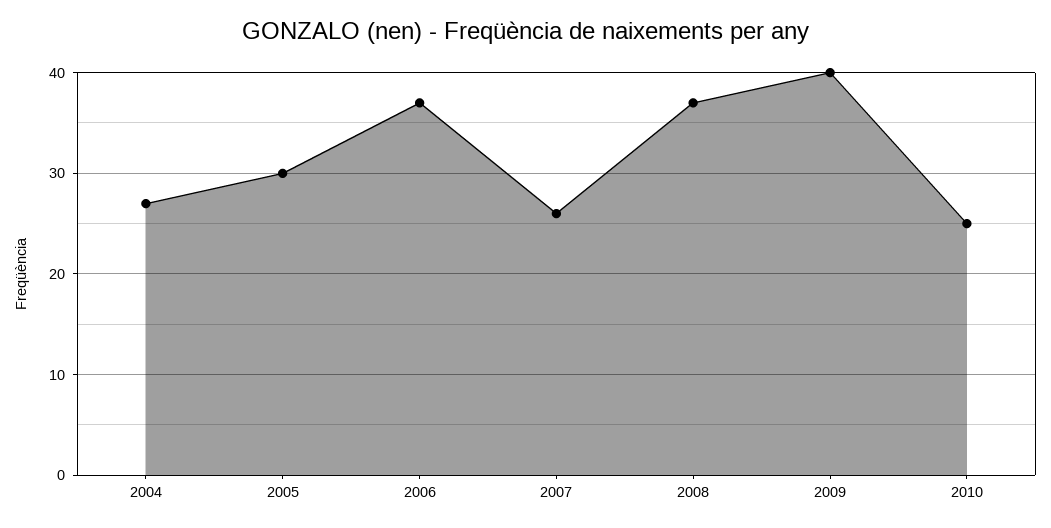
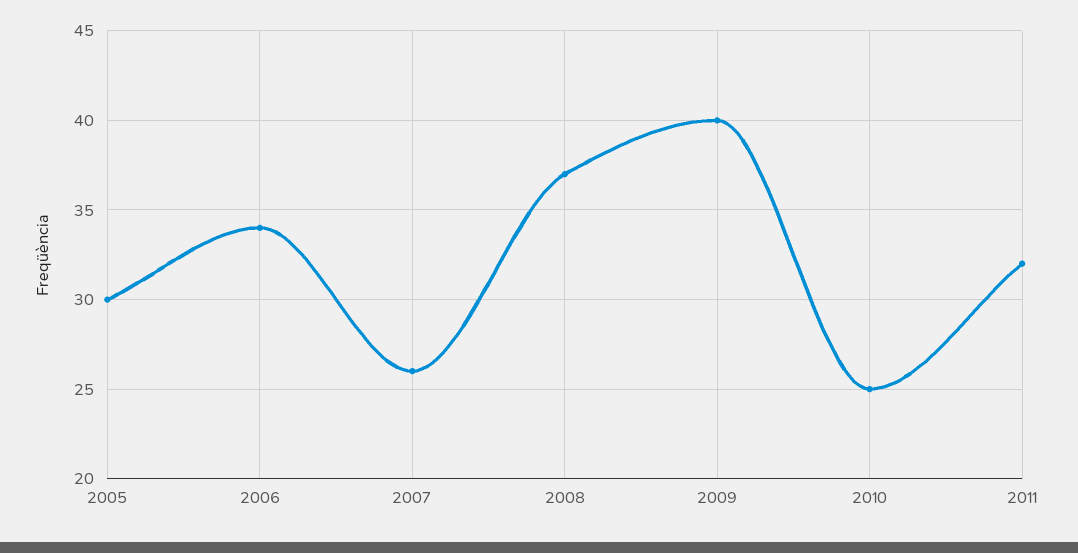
2004: 27 -> none
2006: 37 -> 34
2011: none -> 32

